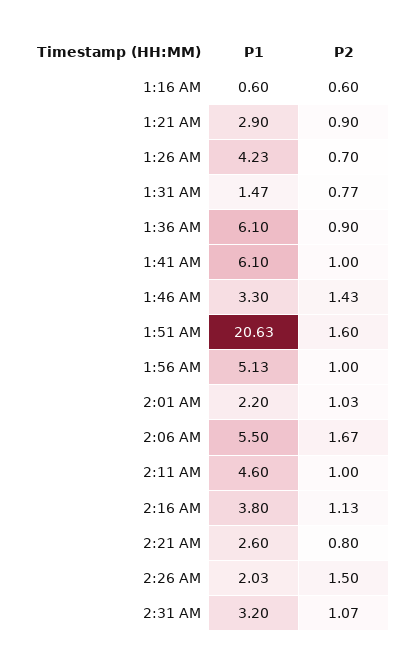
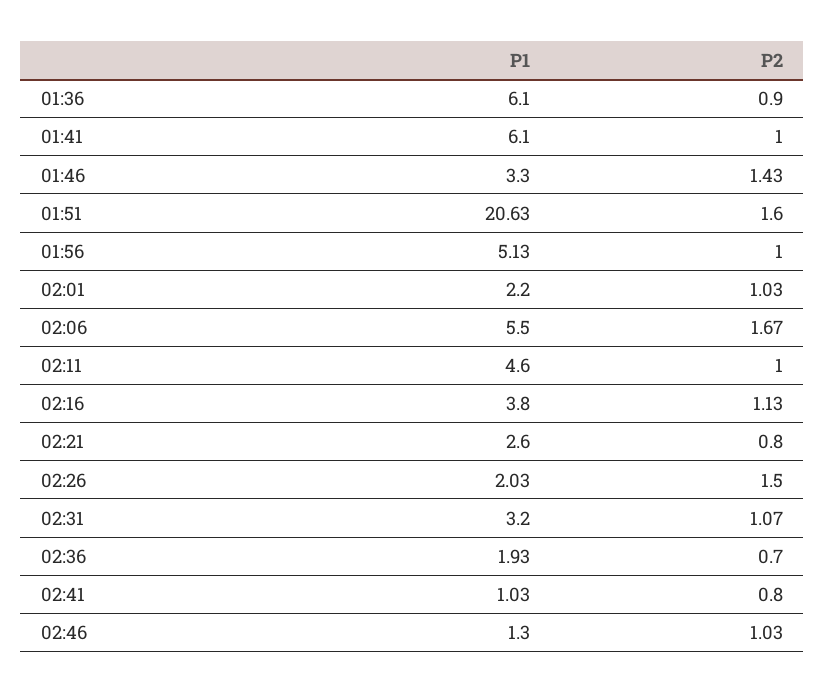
P1, 1:16 AM: 0.6 -> none
P2, 1:16 AM: 0.6 -> none
P1, 1:21 AM: 2.9 -> none
P2, 1:21 AM: 0.9 -> none
P1, 1:26 AM: 4.23 -> none
P2, 1:26 AM: 0.7 -> none
P1, 1:31 AM: 1.47 -> none
P2, 1:31 AM: 0.77 -> none
P1, 02:36: none -> 1.93
P2, 02:36: none -> 0.7
P1, 02:41: none -> 1.03
P2, 02:41: none -> 0.8
P1, 02:46: none -> 1.3
P2, 02:46: none -> 1.03

